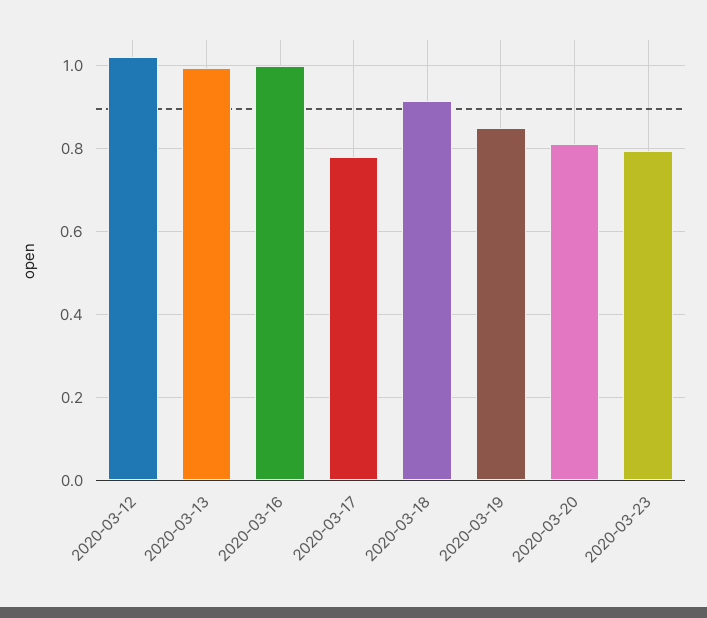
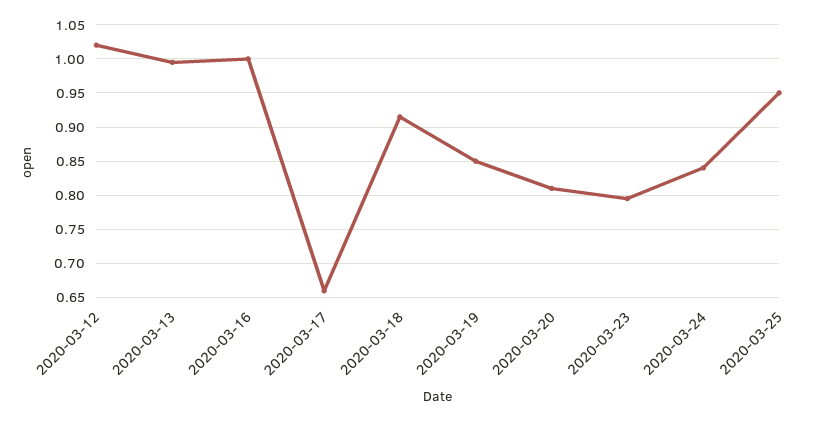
2020-03-17: 0.78 -> 0.66
2020-03-24: none -> 0.84
2020-03-25: none -> 0.95

